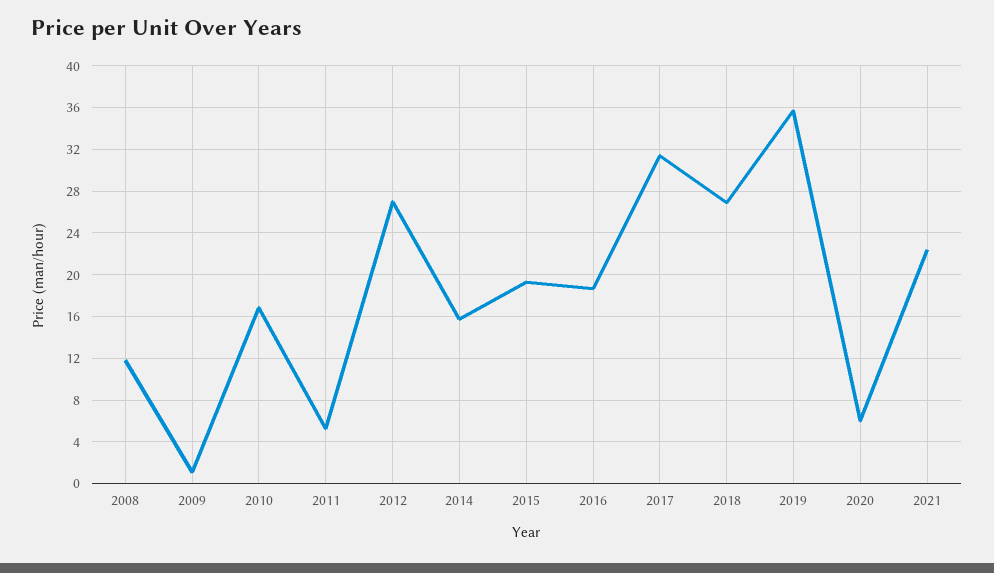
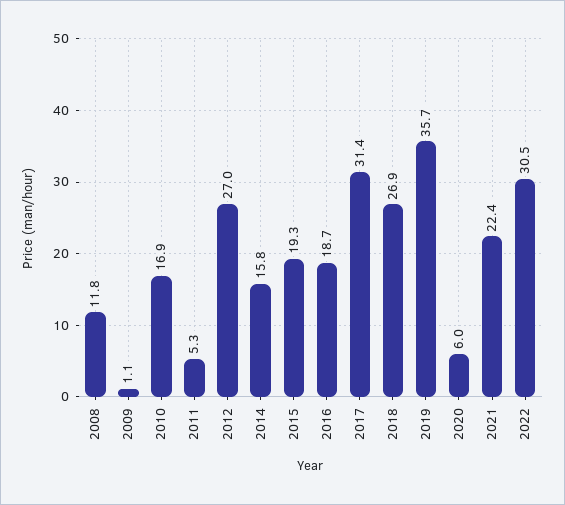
2022: none -> 30.5

